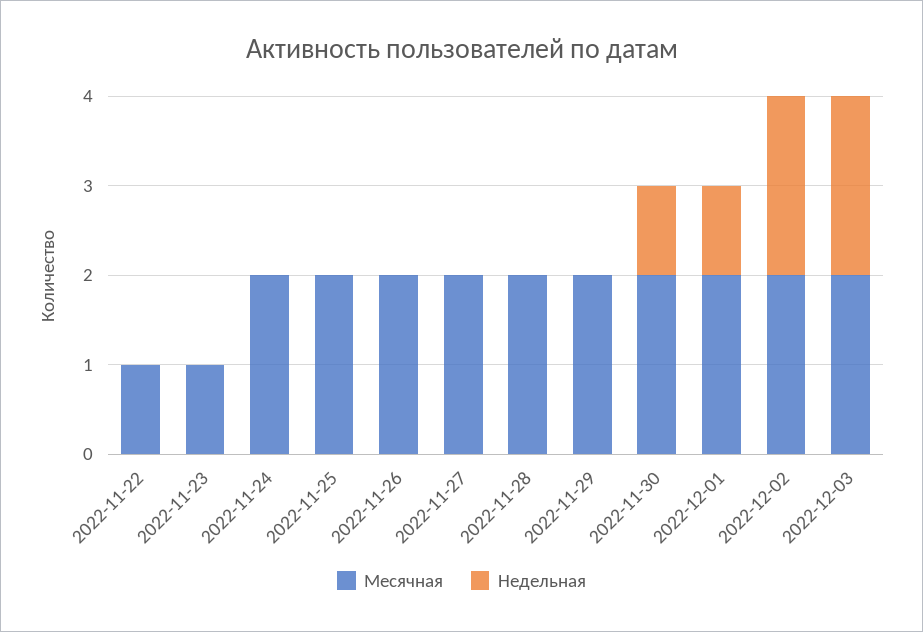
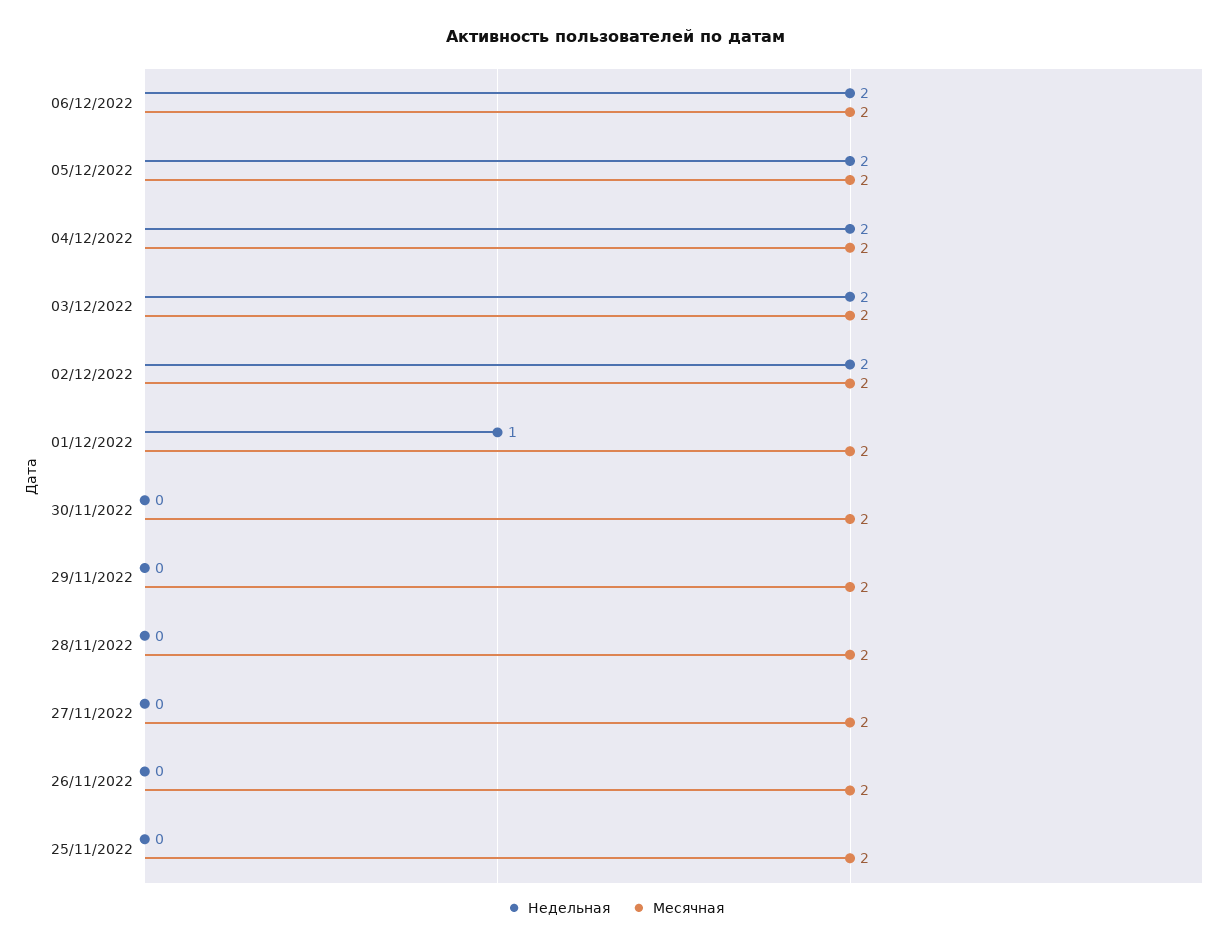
Месячная, 2022-11-22: 1 -> none
Недельная, 2022-11-22: 0 -> none
Месячная, 2022-11-23: 1 -> none
Недельная, 2022-11-23: 0 -> none
Месячная, 2022-11-24: 2 -> none
Недельная, 2022-11-24: 0 -> none
Недельная, 2022-11-30: 1 -> 0
Недельная, 06/12/2022: none -> 2
Месячная, 06/12/2022: none -> 2
Недельная, 05/12/2022: none -> 2
Месячная, 05/12/2022: none -> 2
Недельная, 04/12/2022: none -> 2
Месячная, 04/12/2022: none -> 2

